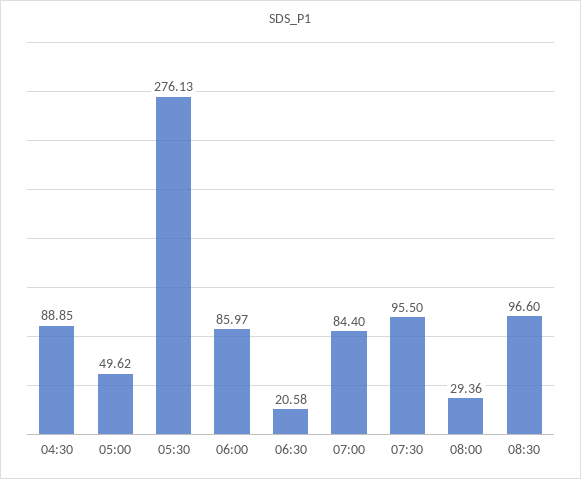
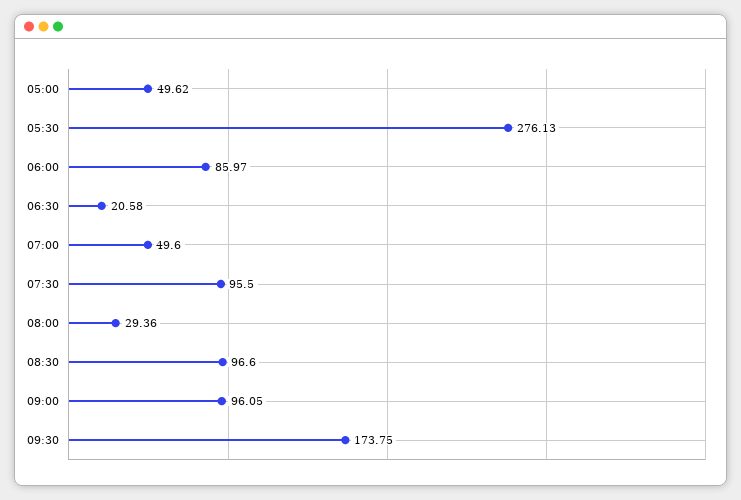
04:30: 88.85 -> none
07:00: 84.4 -> 49.6
09:00: none -> 96.05
09:30: none -> 173.75

